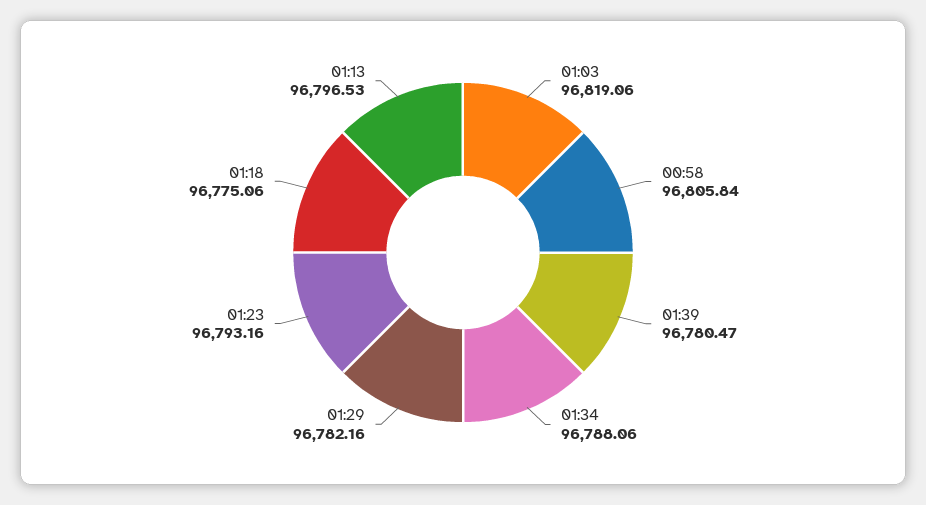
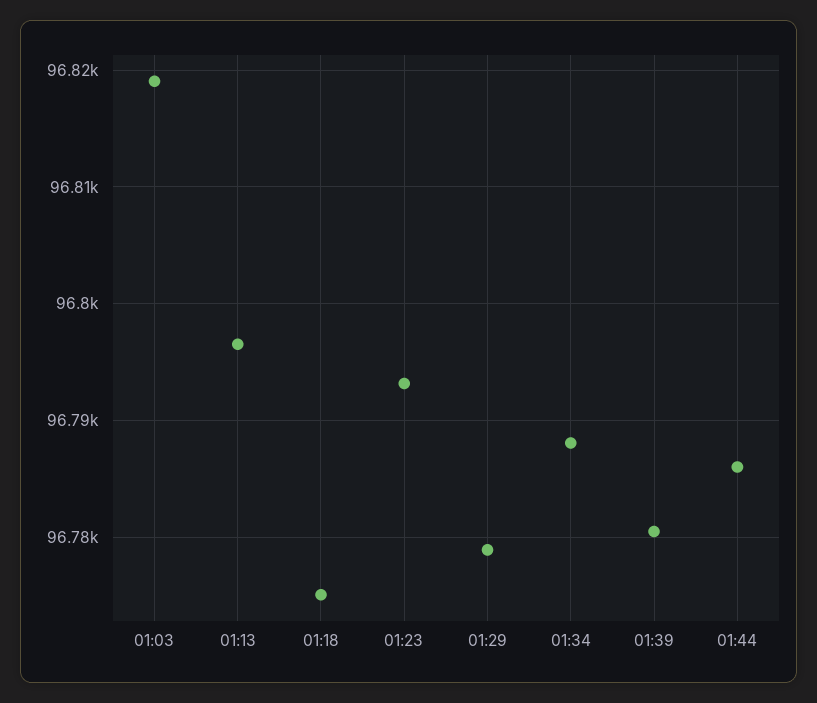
00:58: 96805.84 -> none
01:29: 96782.16 -> 96779
01:44: none -> 96786

